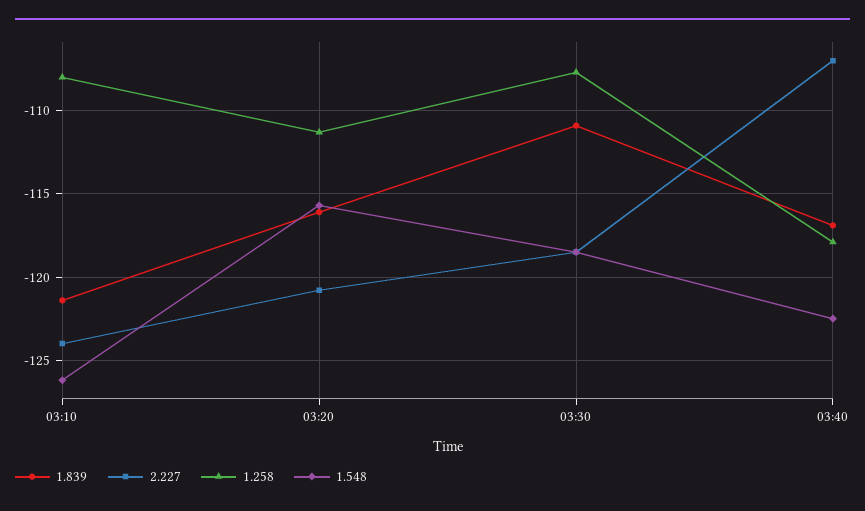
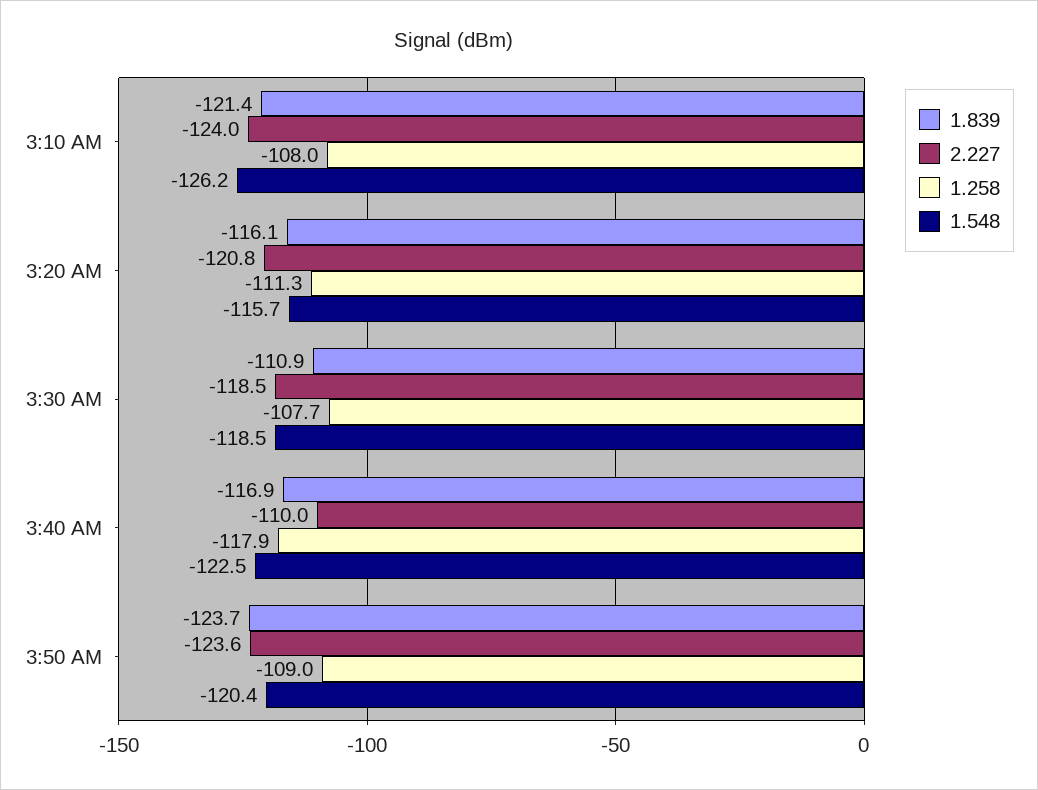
2.227, 03:40: -107 -> -110
1.839, 3:50 AM: none -> -123.7
2.227, 3:50 AM: none -> -123.6
1.258, 3:50 AM: none -> -109
1.548, 3:50 AM: none -> -120.4

